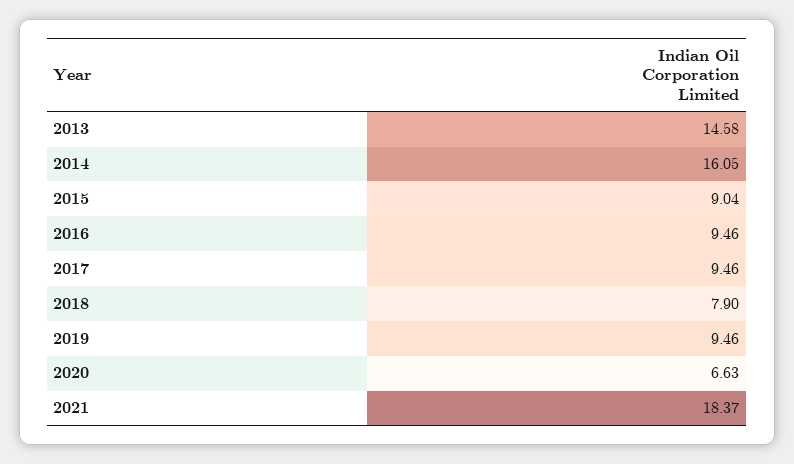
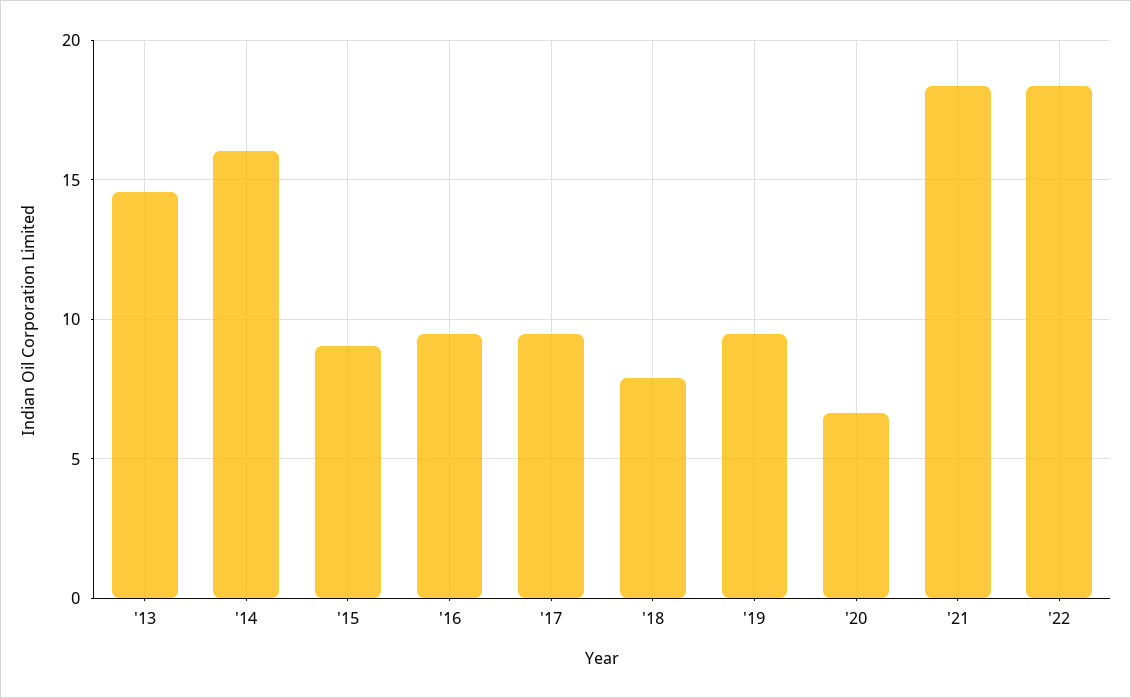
'22: none -> 18.5

